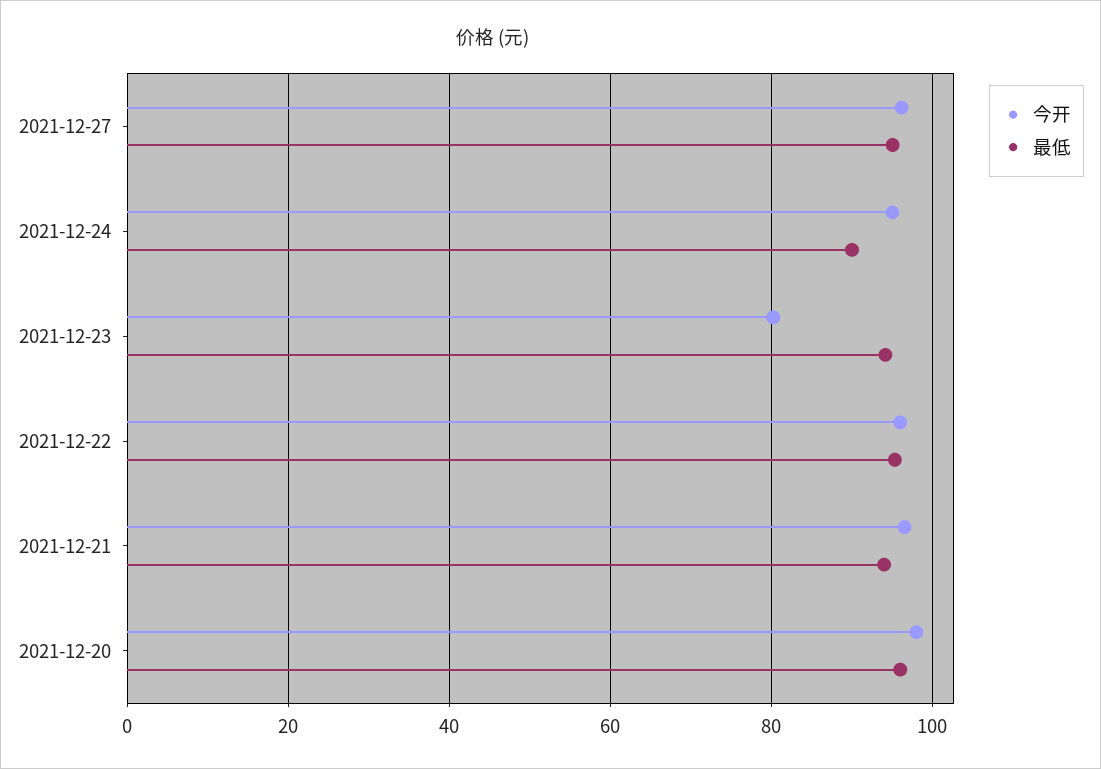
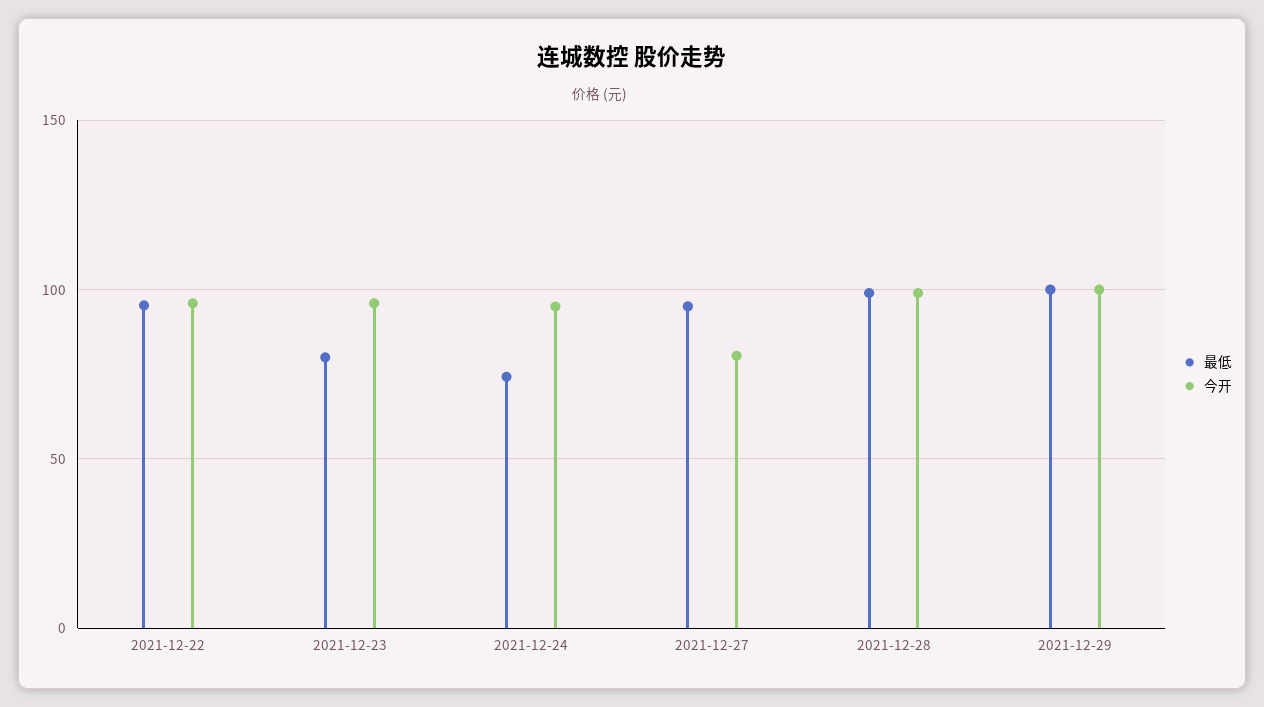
今开, 2021-12-27: 96 -> 80
最低, 2021-12-24: 90 -> 75
今开, 2021-12-23: 80 -> 95
最低, 2021-12-23: 94 -> 80
今开, 2021-12-21: 96 -> none
最低, 2021-12-21: 94 -> none
今开, 2021-12-20: 98 -> none
最低, 2021-12-20: 96 -> none
最低, 2021-12-28: none -> 100
今开, 2021-12-28: none -> 100
最低, 2021-12-29: none -> 100
今开, 2021-12-29: none -> 100

